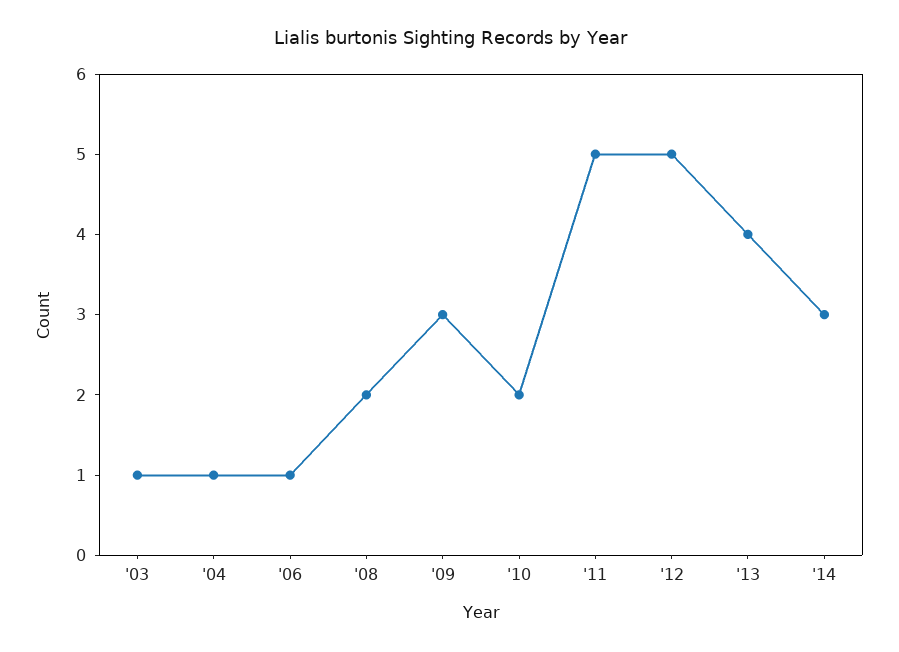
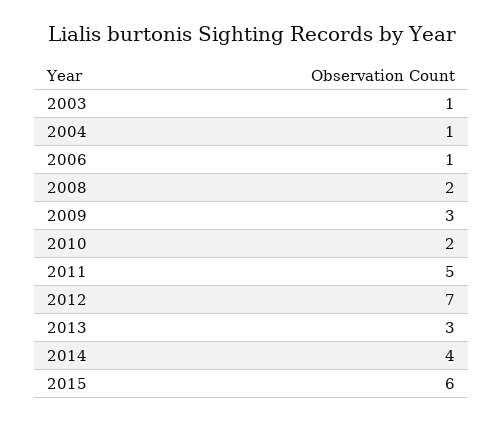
'12: 5 -> 7
'13: 4 -> 3
'14: 3 -> 4
2015: none -> 6

